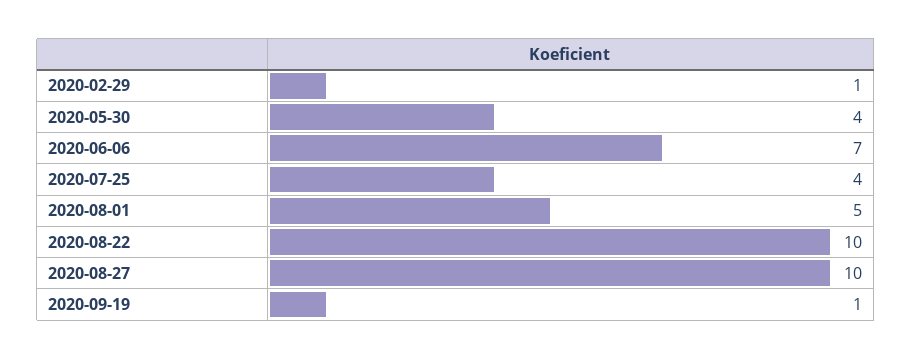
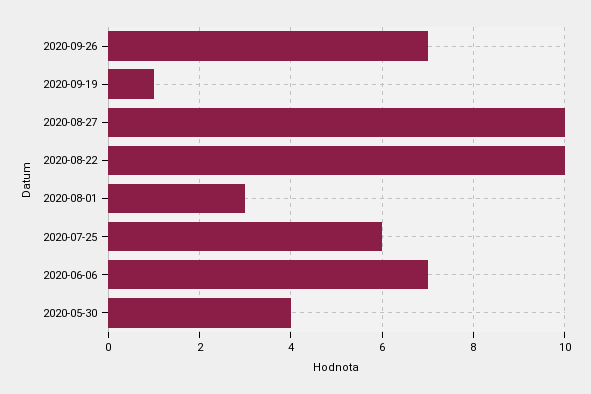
2020-02-29: 1 -> none
2020-07-25: 4 -> 6
2020-08-01: 5 -> 3
2020-09-26: none -> 7

